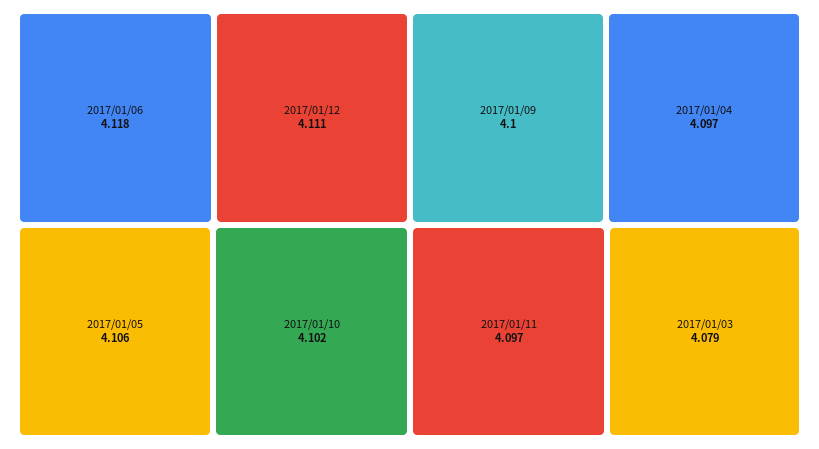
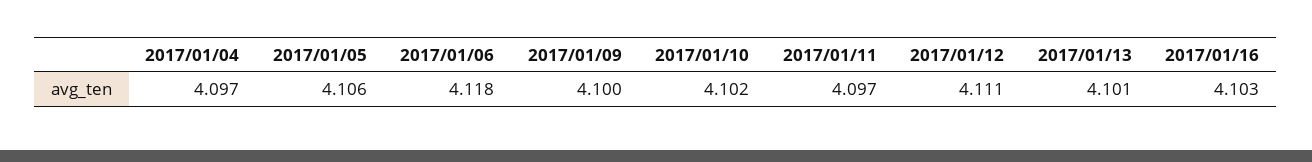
2017/01/03: 4.079 -> none
2017/01/13: none -> 4.101
2017/01/16: none -> 4.103

